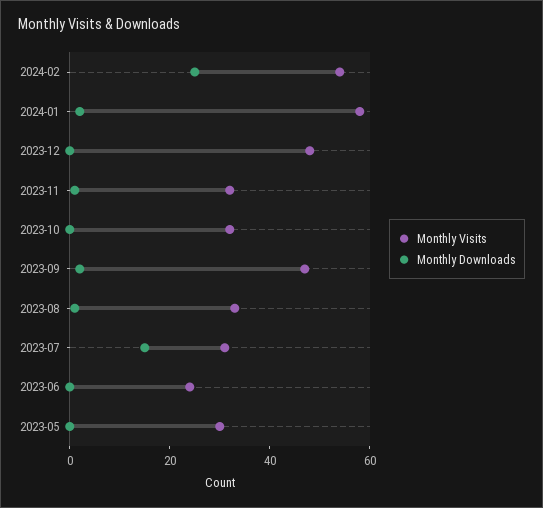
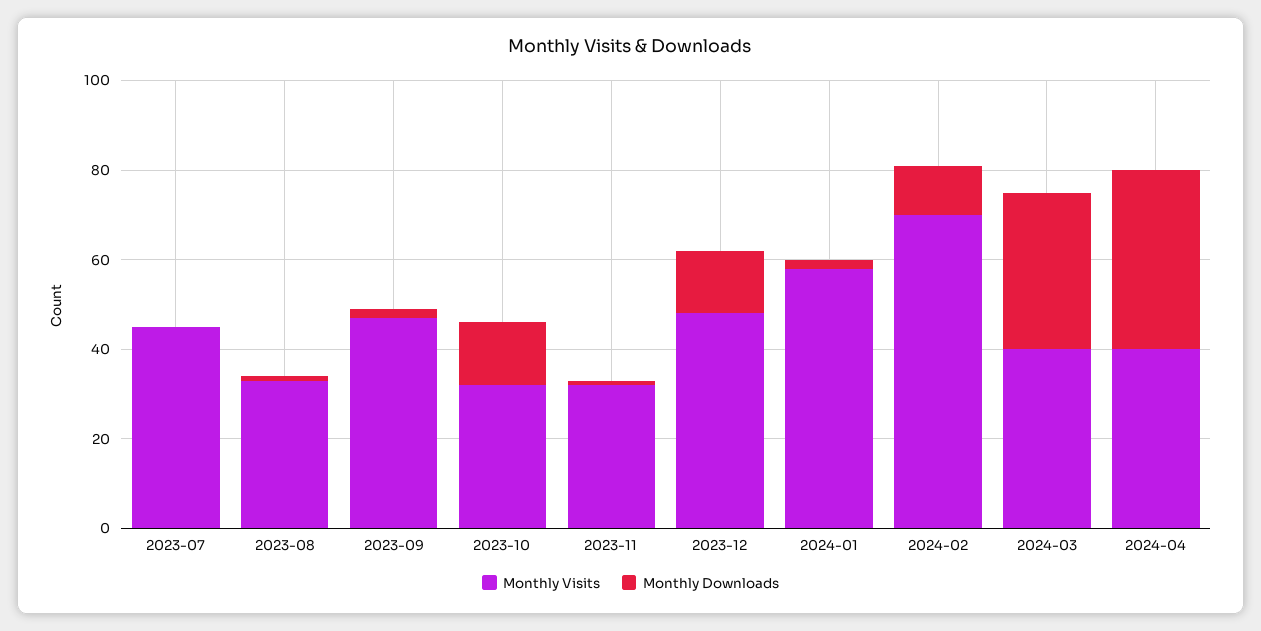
Monthly Visits, 2024-02: 55 -> 70
Monthly Downloads, 2024-02: 25 -> 10
Monthly Downloads, 2023-12: 0 -> 15
Monthly Downloads, 2023-10: 0 -> 15
Monthly Visits, 2023-07: 30 -> 45
Monthly Downloads, 2023-07: 15 -> 0
Monthly Visits, 2023-06: 25 -> none
Monthly Downloads, 2023-06: 0 -> none
Monthly Visits, 2023-05: 30 -> none
Monthly Downloads, 2023-05: 0 -> none
Monthly Visits, 2024-03: none -> 40
Monthly Downloads, 2024-03: none -> 35
Monthly Visits, 2024-04: none -> 40
Monthly Downloads, 2024-04: none -> 40

